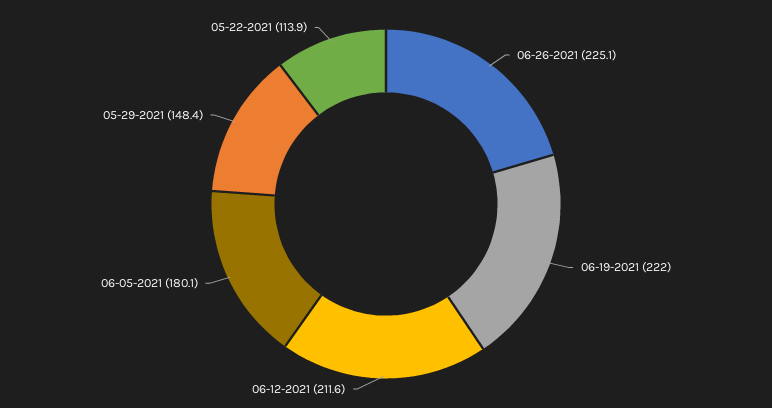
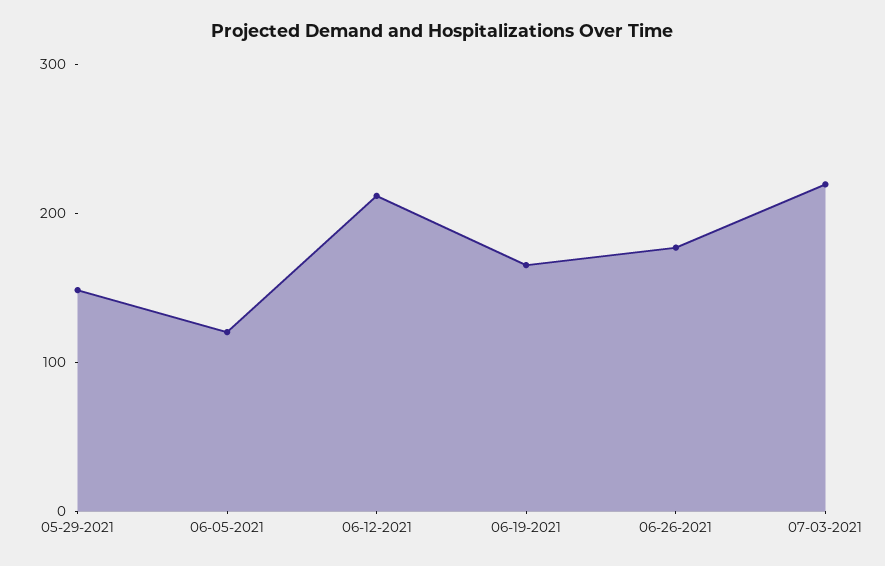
06-26-2021: 225.1 -> 180
06-19-2021: 222 -> 160
06-05-2021: 180.1 -> 120
05-22-2021: 113.9 -> none
07-03-2021: none -> 220

